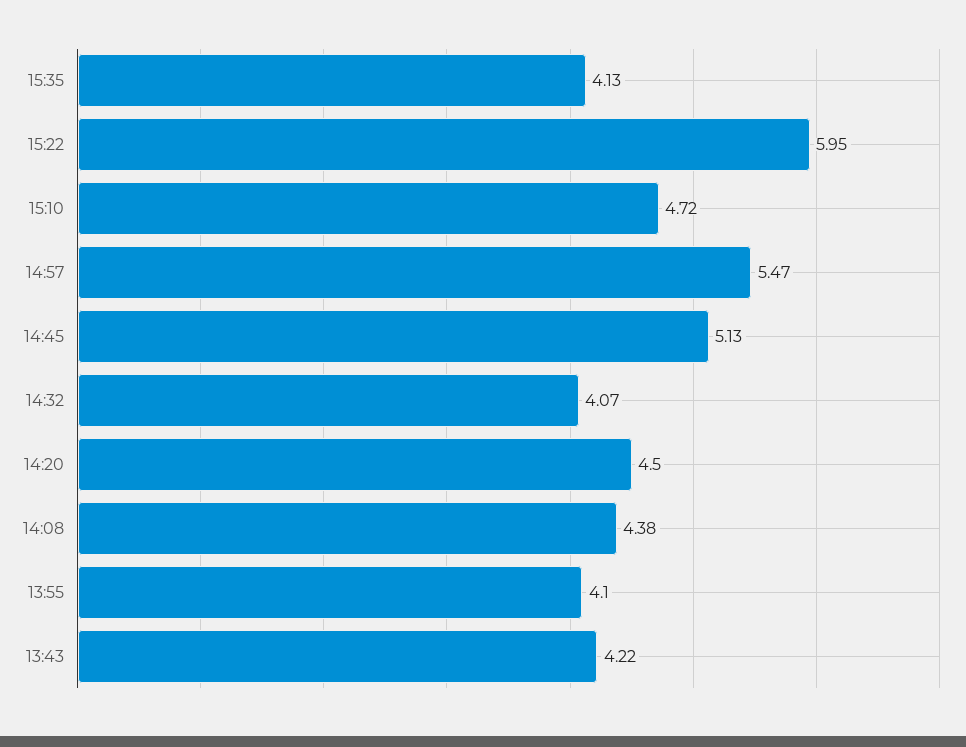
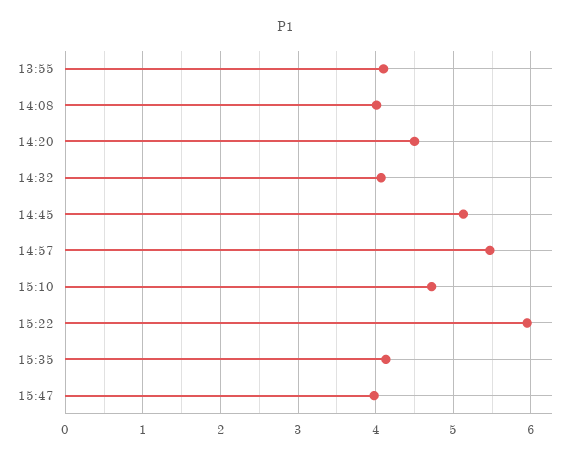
14:08: 4.38 -> 4
13:43: 4.22 -> none
15:47: none -> 4

